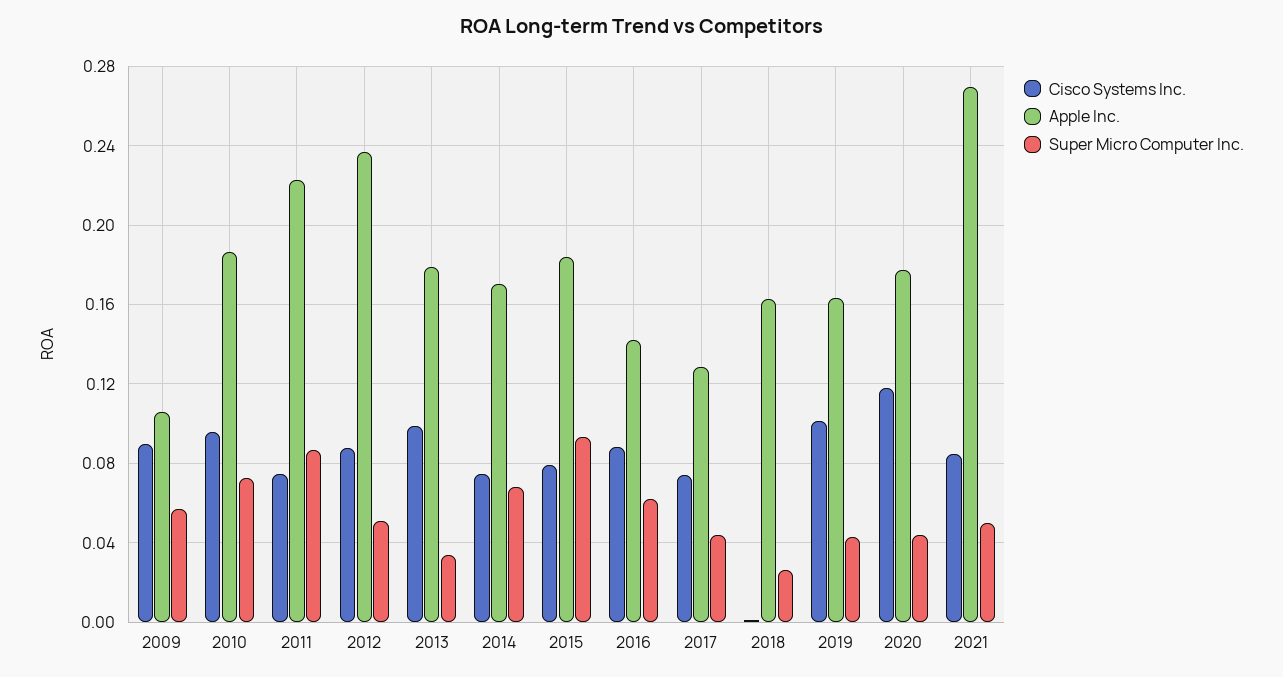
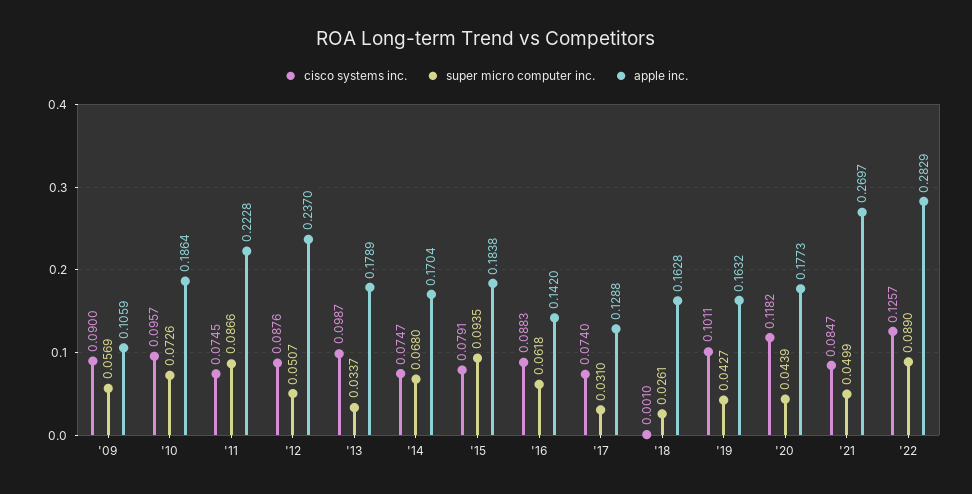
Super Micro Computer Inc., 2017: 0.045 -> 0.031
Cisco Systems Inc., '22: none -> 0.1257
Super Micro Computer Inc., '22: none -> 0.089
Apple Inc., '22: none -> 0.2829

